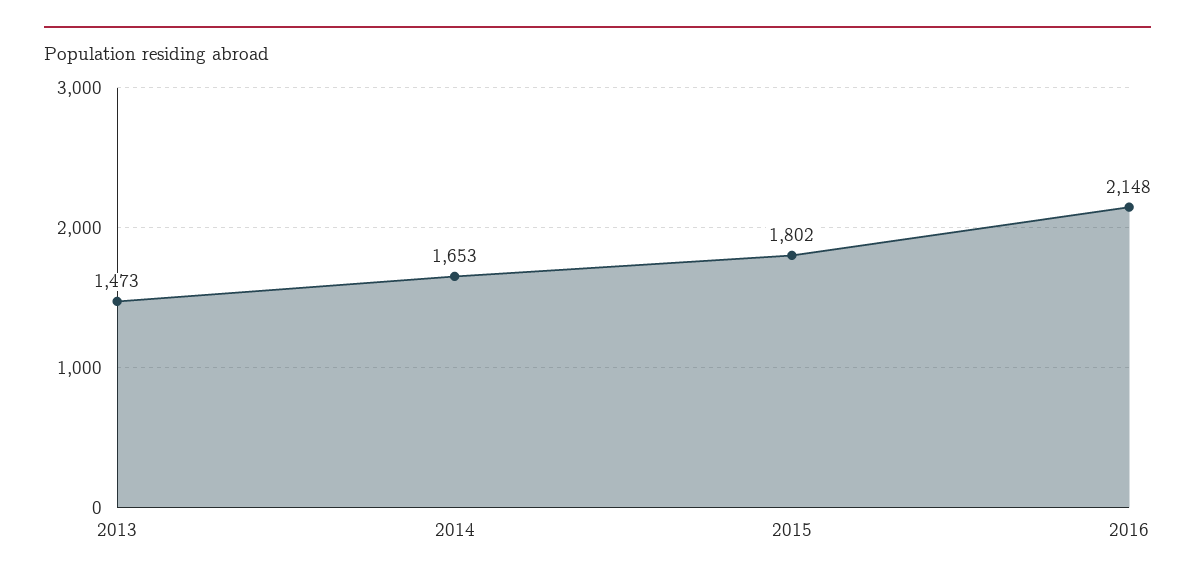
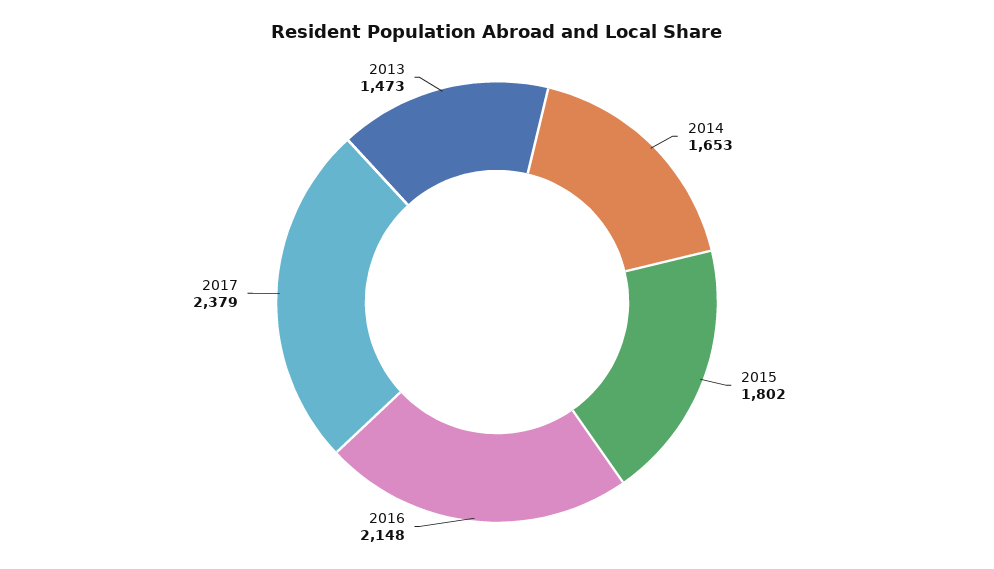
2017: none -> 2379

